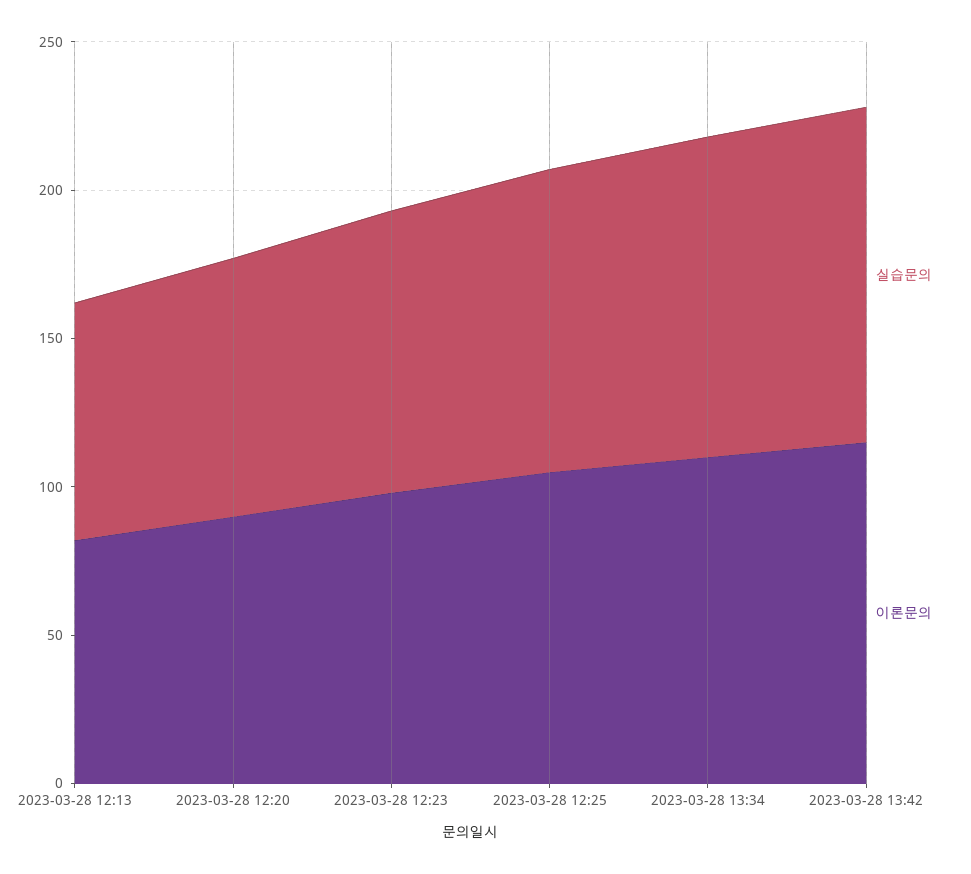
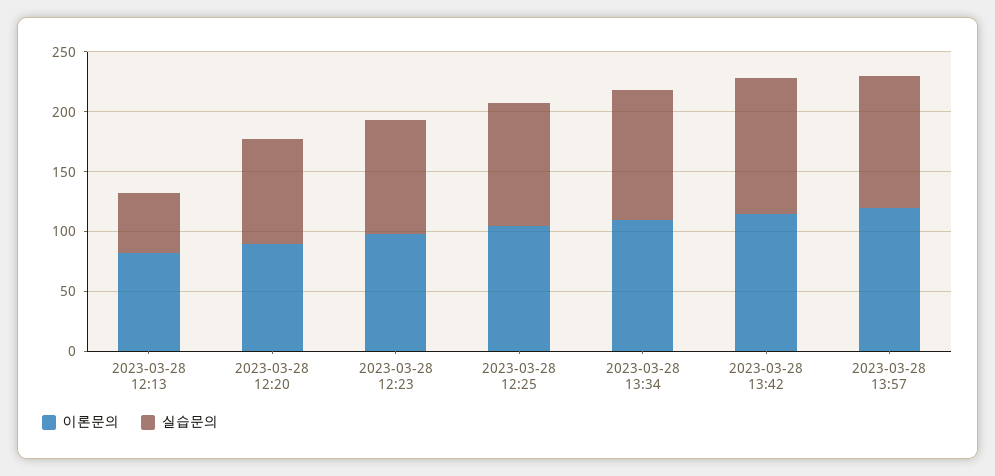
실습문의, 2023-03-28 12:13: 80 -> 50
이론문의, 2023-03-28 13:57: none -> 120
실습문의, 2023-03-28 13:57: none -> 110

